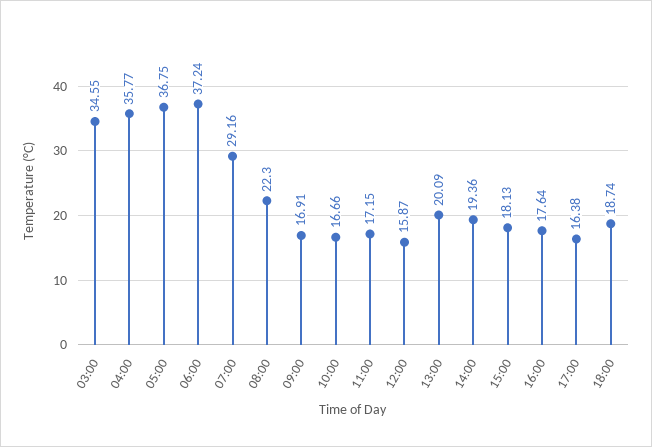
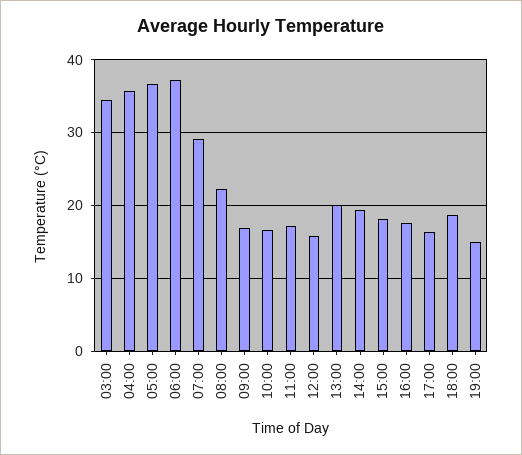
19:00: none -> 15

